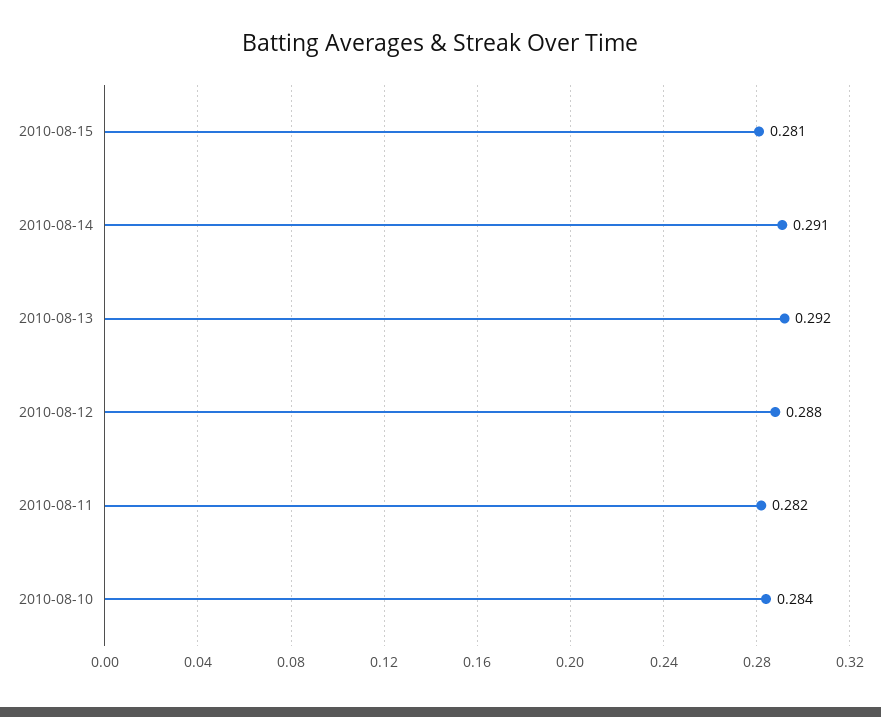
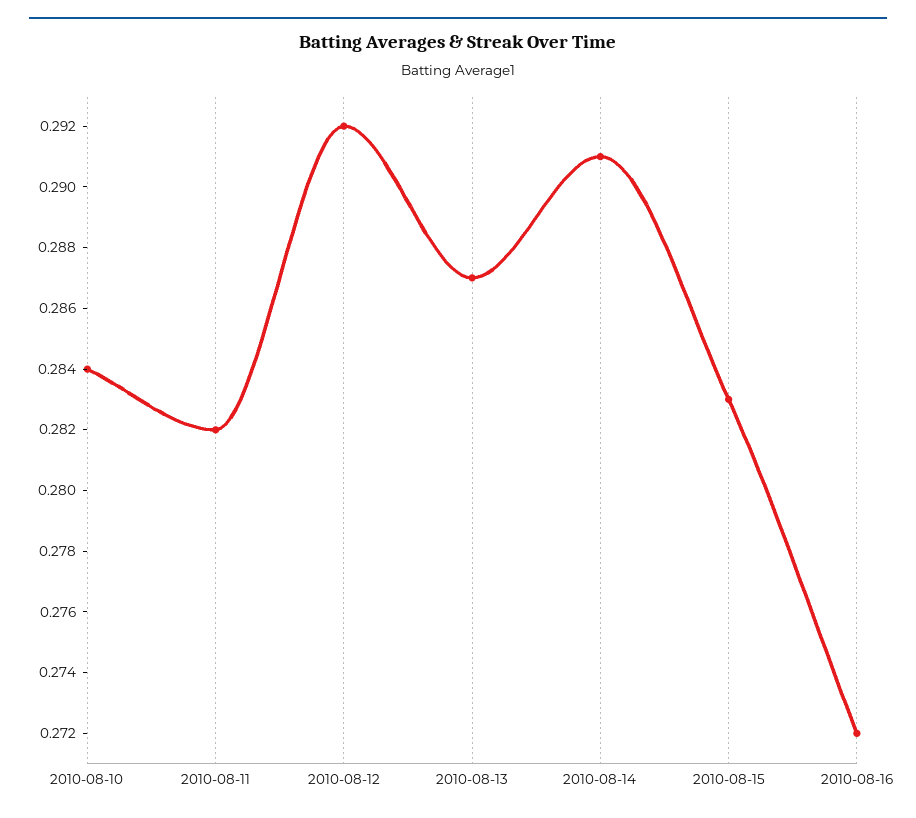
2010-08-15: 0.281 -> 0.283
2010-08-13: 0.292 -> 0.287
2010-08-12: 0.288 -> 0.292
2010-08-16: none -> 0.272

